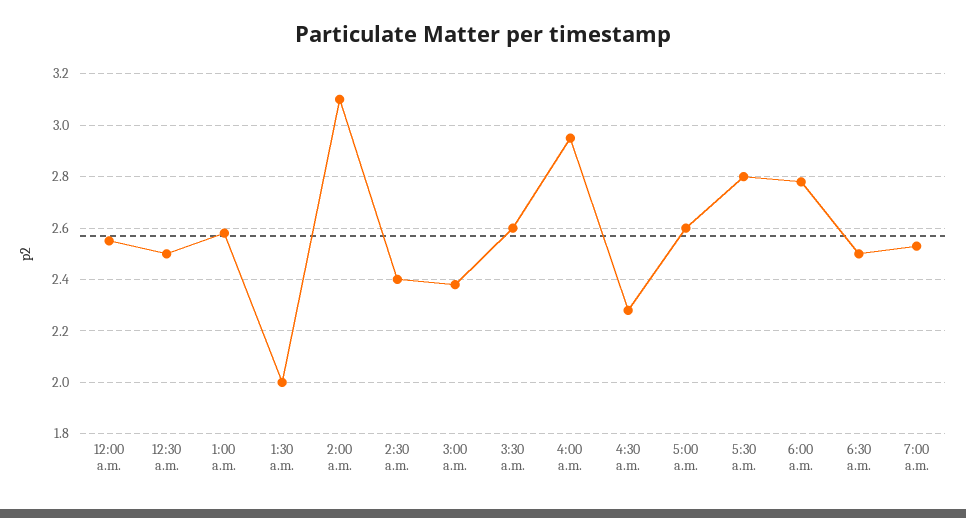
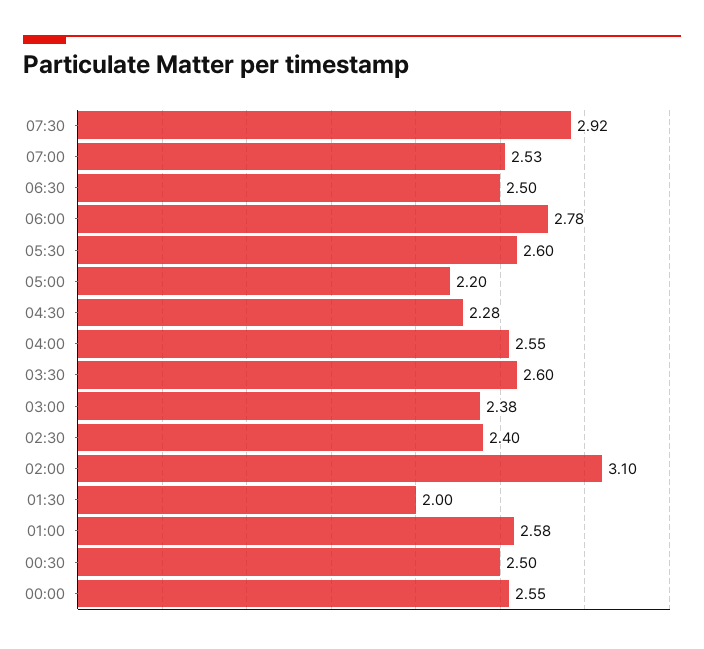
4:00 a.m.: 2.95 -> 2.55
5:00 a.m.: 2.6 -> 2.2
5:30 a.m.: 2.8 -> 2.6
07:30: none -> 2.92

